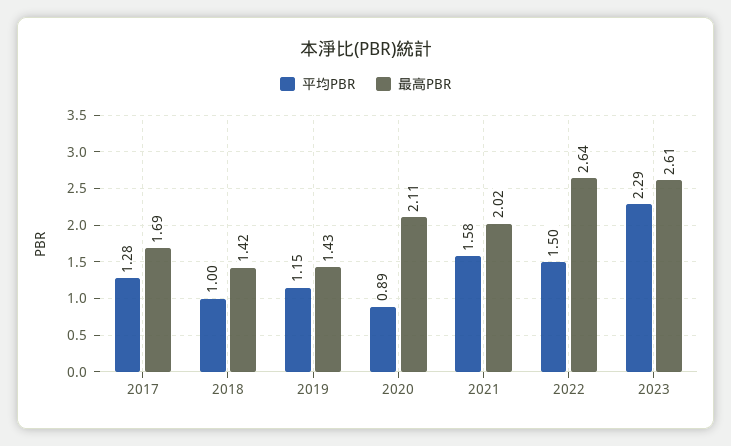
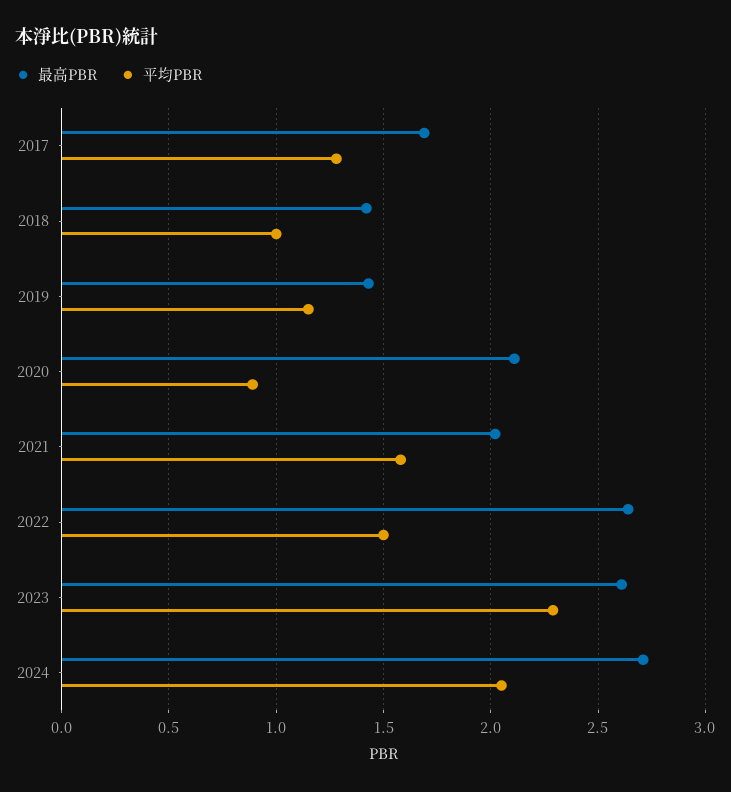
最高PBR, 2024: none -> 2.7
平均PBR, 2024: none -> 2.05

